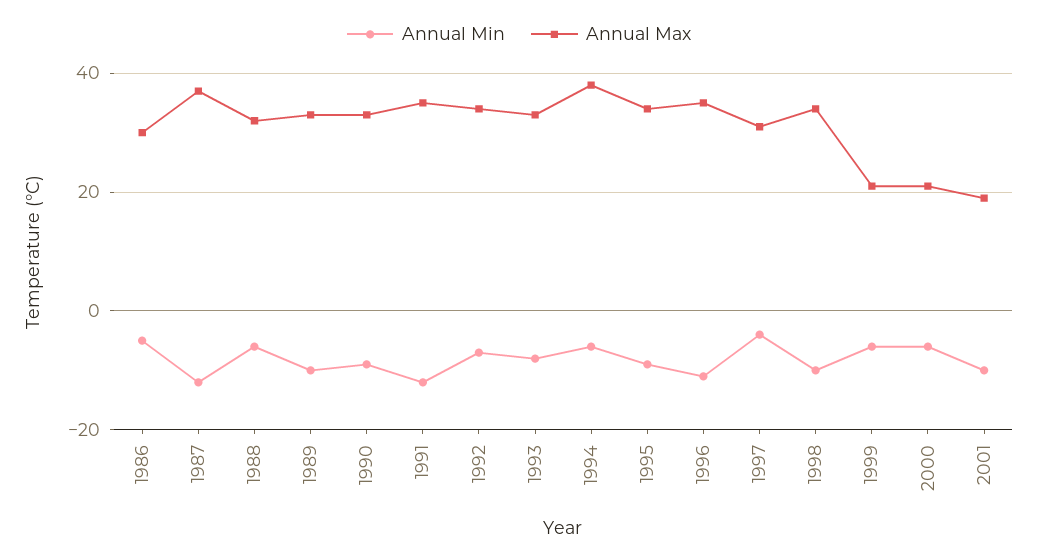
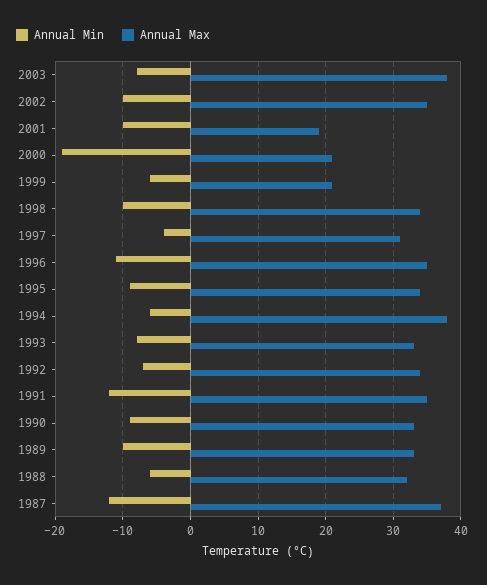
Annual Min, 1986: -5 -> none
Annual Max, 1986: 30 -> none
Annual Min, 2000: -5 -> -19
Annual Min, 2003: none -> -8
Annual Max, 2003: none -> 38
Annual Min, 2002: none -> -10
Annual Max, 2002: none -> 35

